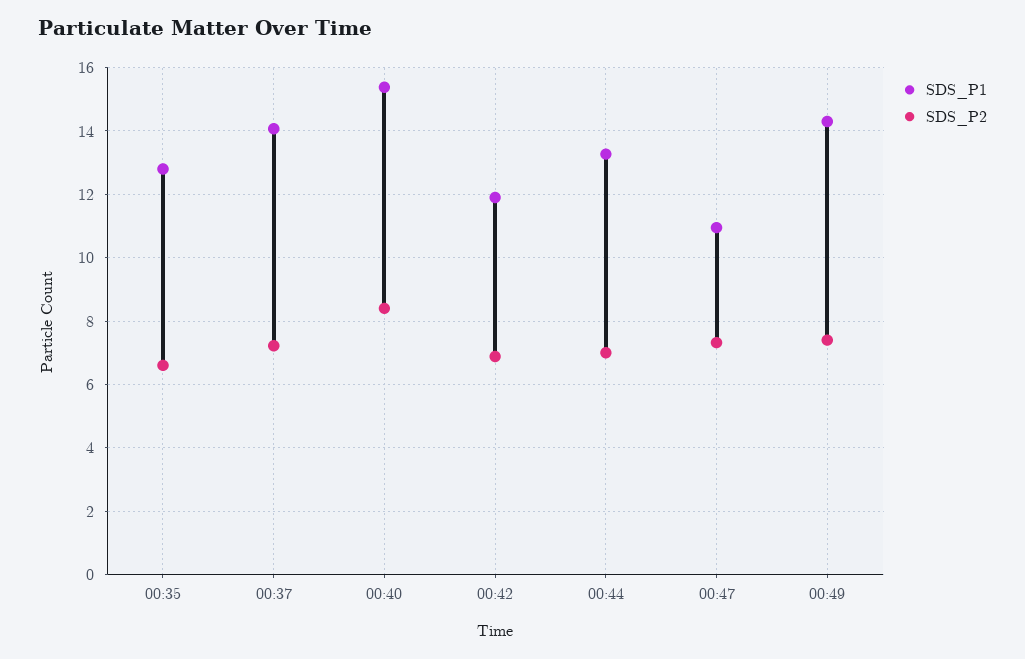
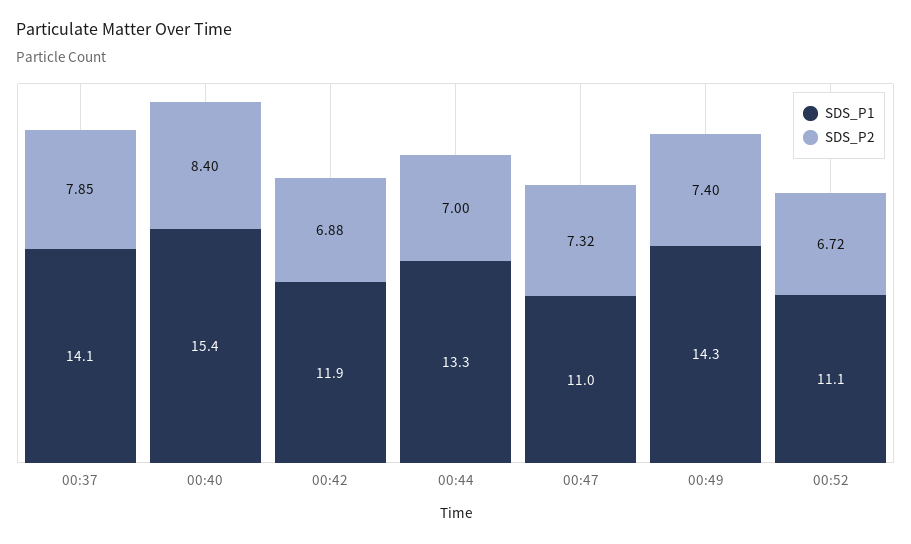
SDS_P1, 00:35: 12.8 -> none
SDS_P2, 00:35: 6.6 -> none
SDS_P2, 00:37: 7.2 -> 7.85
SDS_P1, 00:52: none -> 11.1
SDS_P2, 00:52: none -> 6.72

